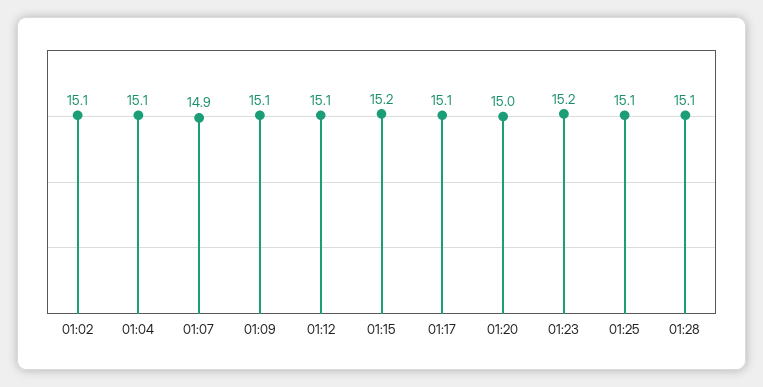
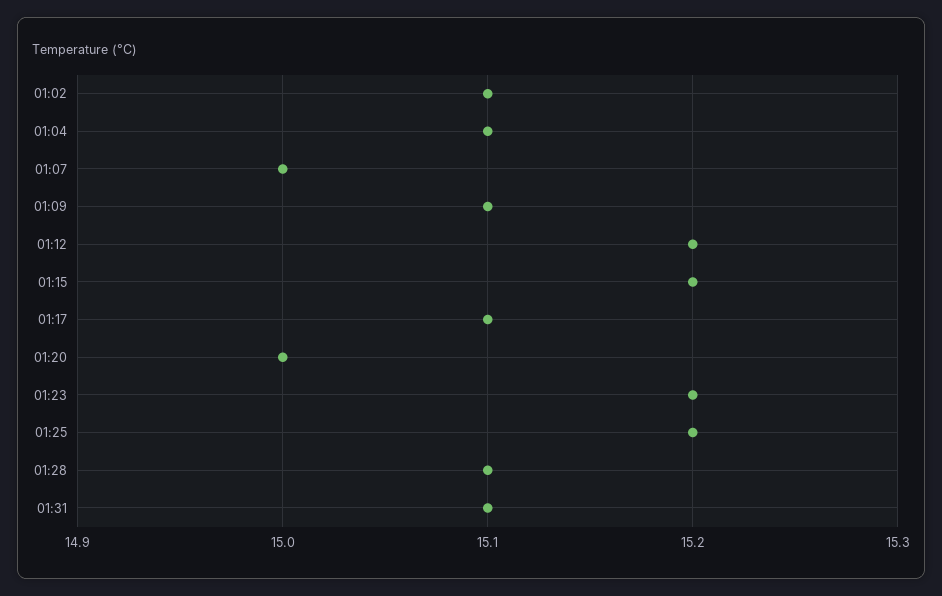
01:07: 14.9 -> 15
01:12: 15.1 -> 15.2
01:25: 15.1 -> 15.2
01:31: none -> 15.1

